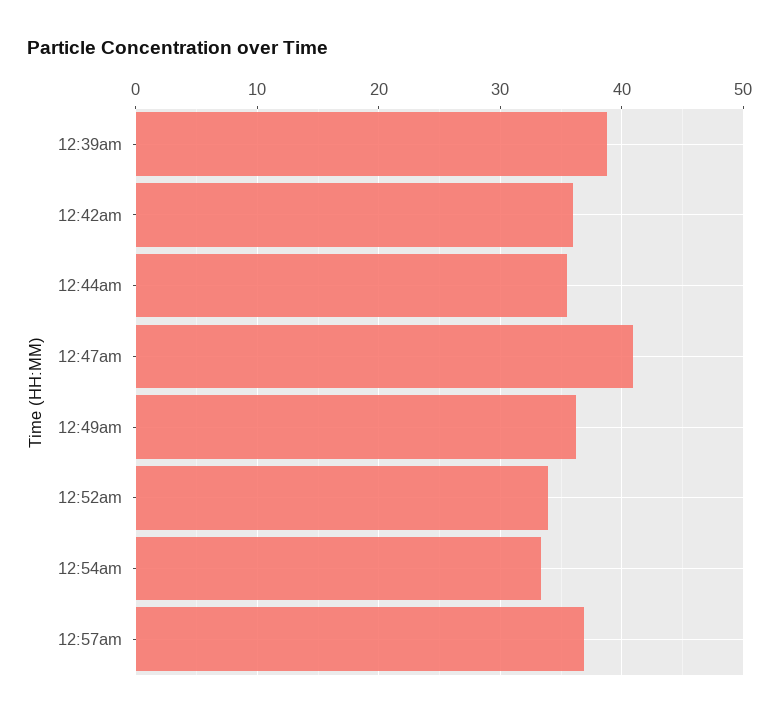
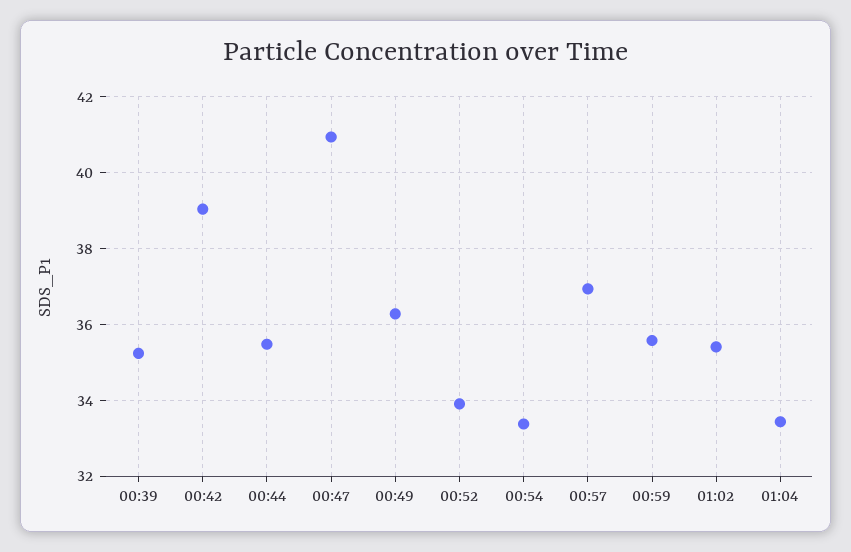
12:39am: 39 -> 35.2
12:42am: 36 -> 39
00:59: none -> 35.6
01:02: none -> 35.4
01:04: none -> 33.4

